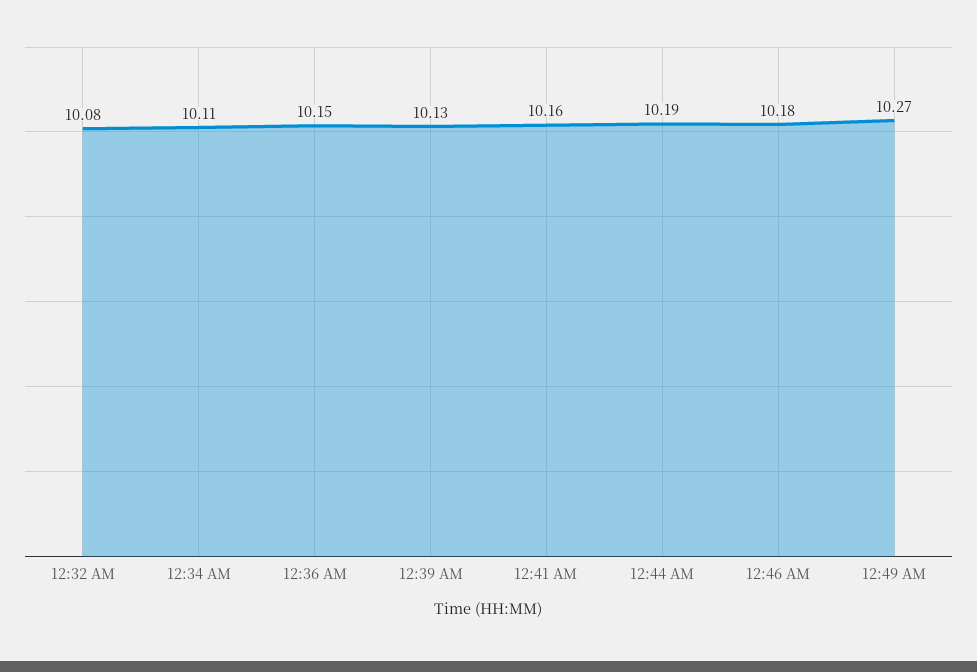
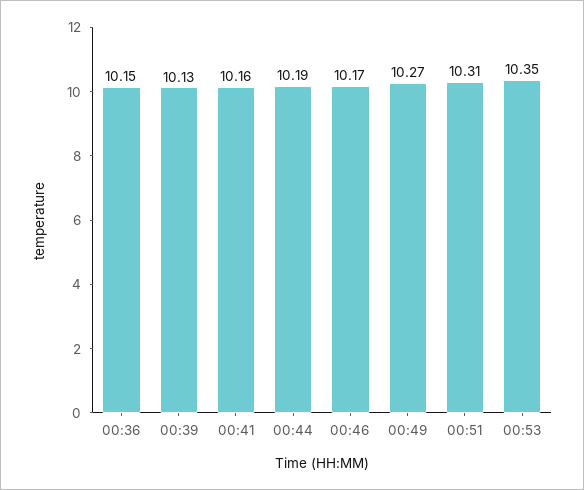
12:32 AM: 10.08 -> none
12:34 AM: 10.11 -> none
12:46 AM: 10.18 -> 10.17
00:51: none -> 10.31
00:53: none -> 10.35

